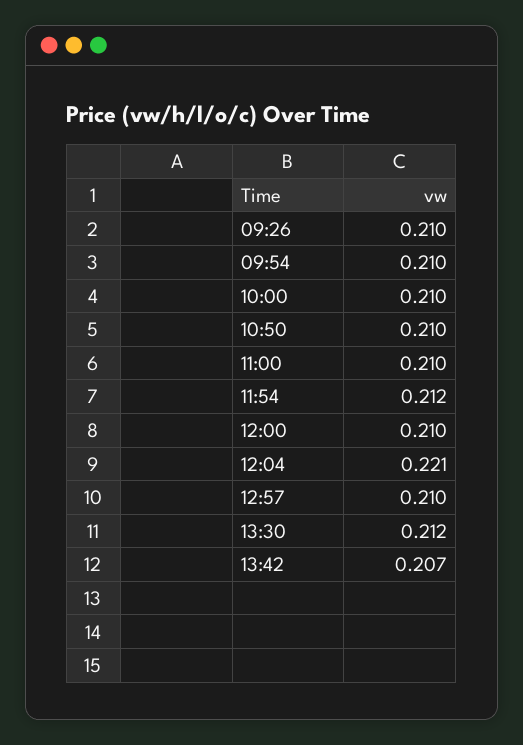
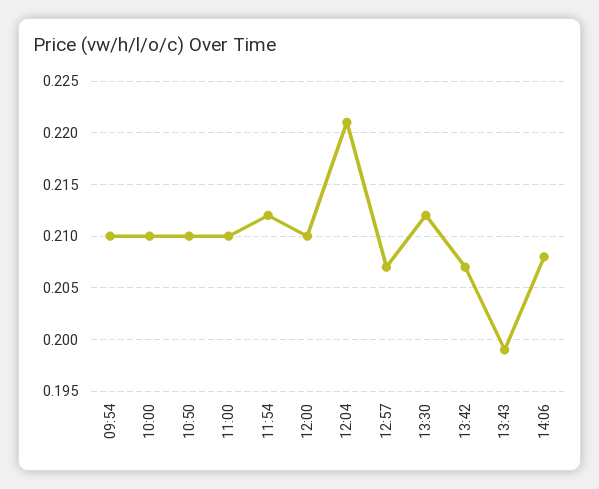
09:26: 0.21 -> none
12:57: 0.21 -> 0.207
13:43: none -> 0.199
14:06: none -> 0.208

